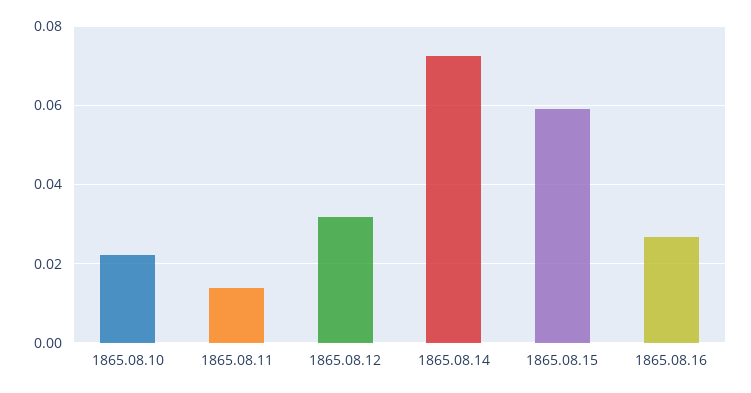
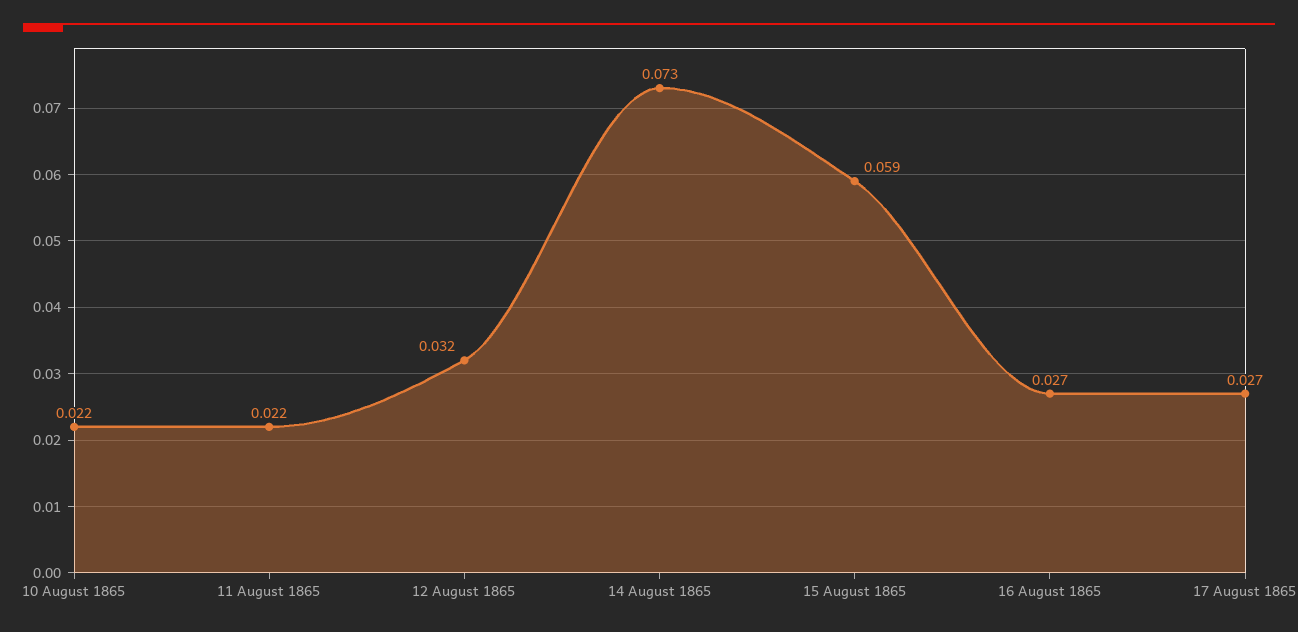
1865.08.11: 0.014 -> 0.022
17 August 1865: none -> 0.027

